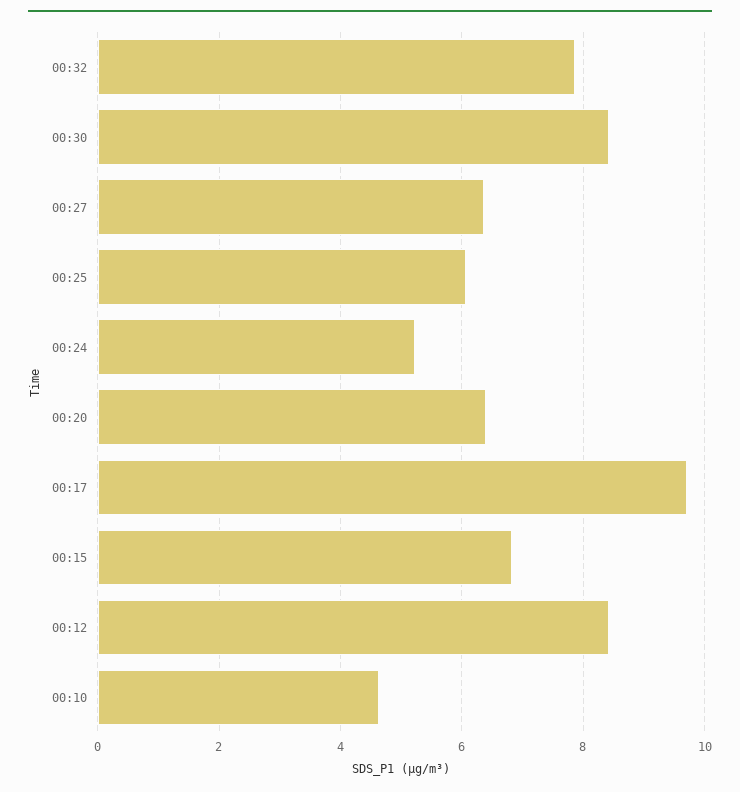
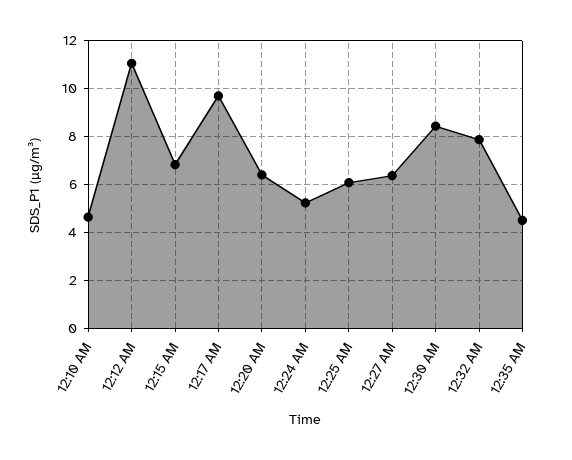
00:12: 8.4 -> 11
12:35 AM: none -> 4.5

